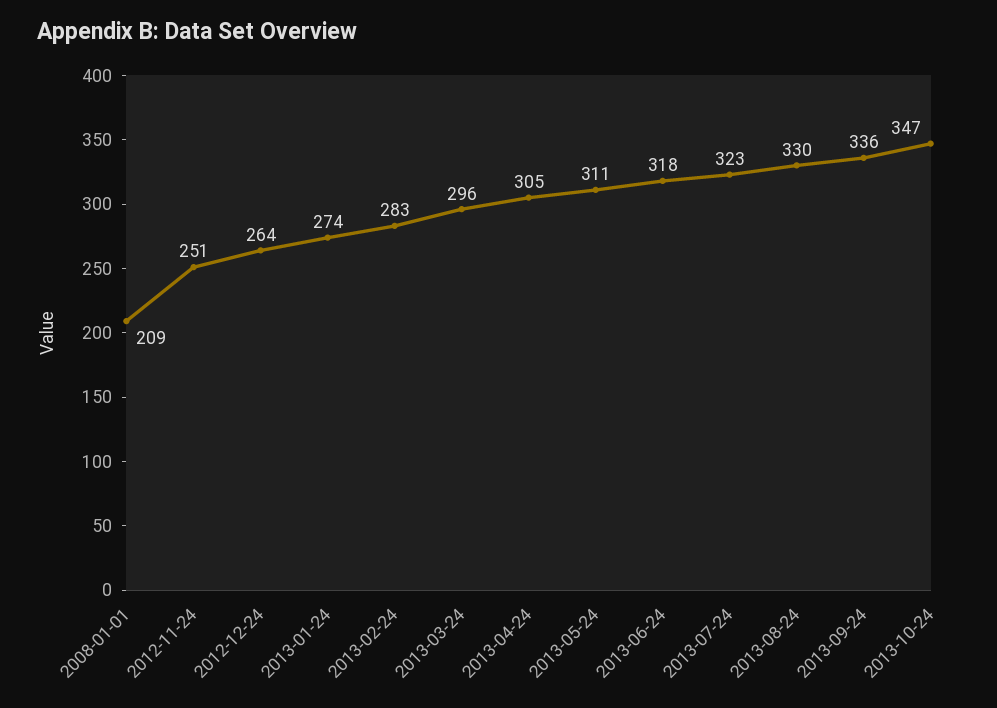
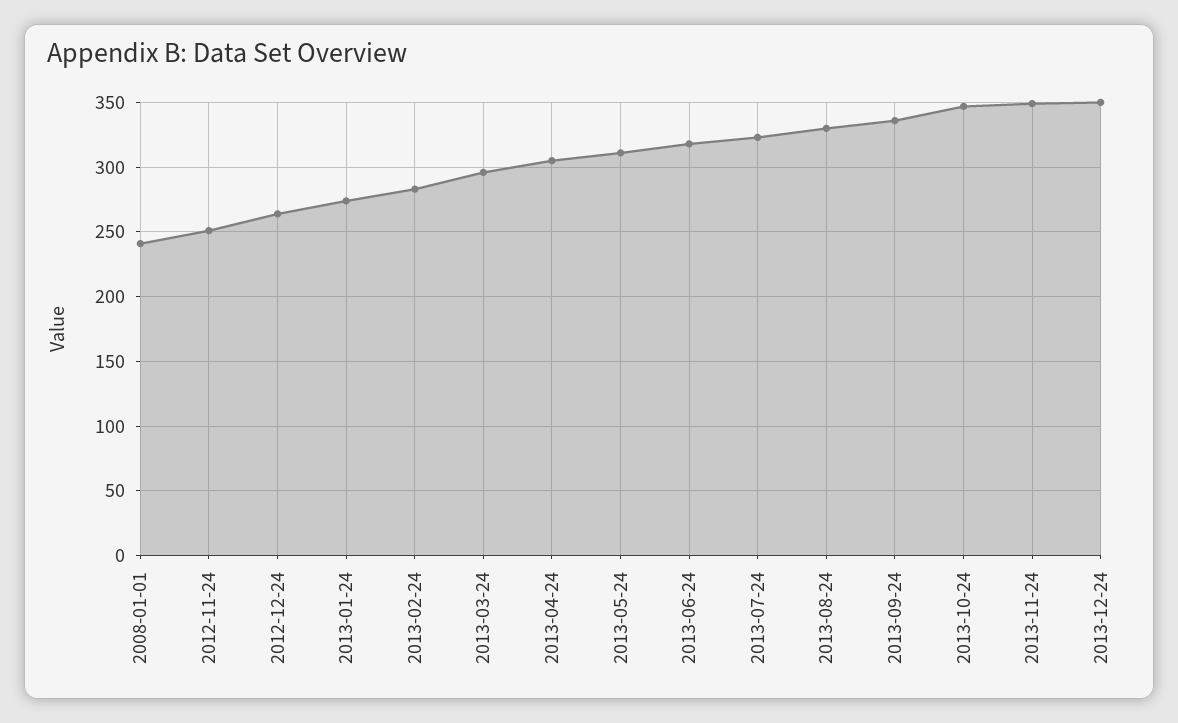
2008-01-01: 209 -> 240
2013-11-24: none -> 350
2013-12-24: none -> 350

